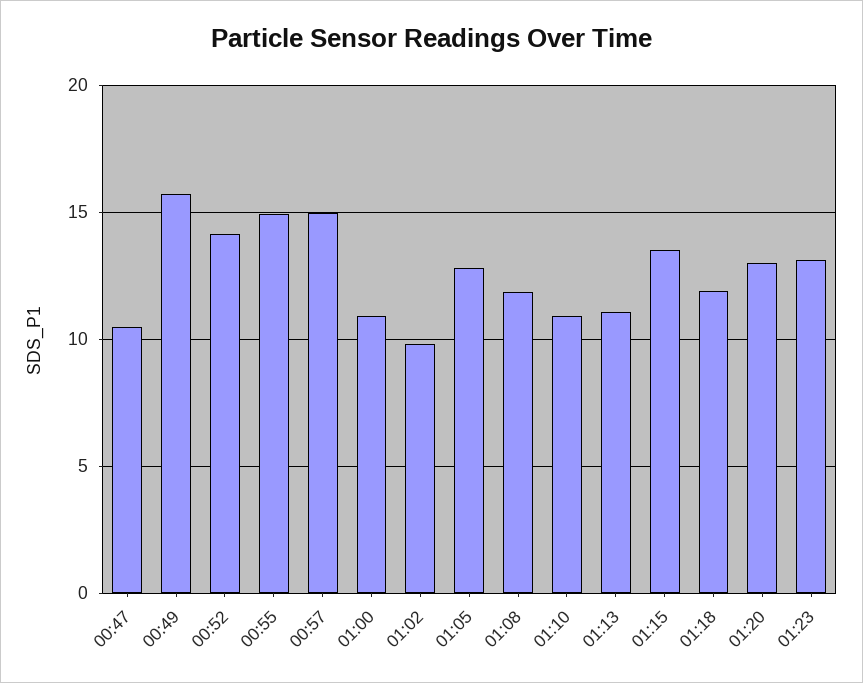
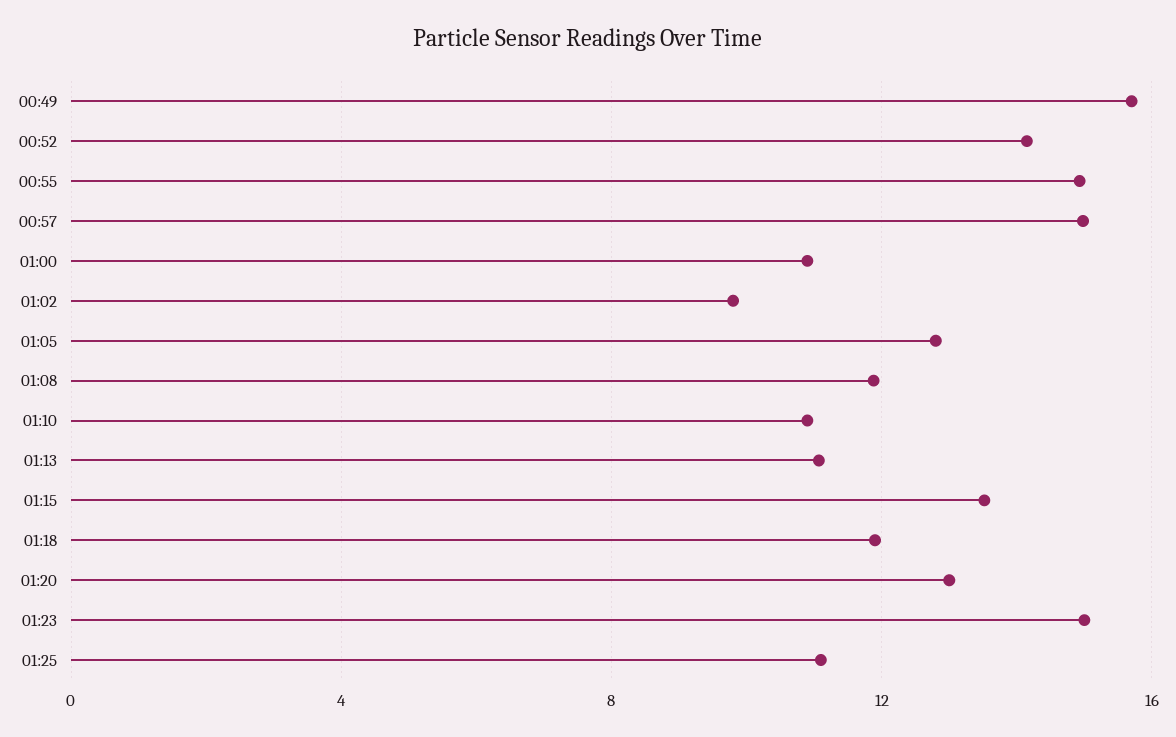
00:47: 10.5 -> none
01:23: 13 -> 15
01:25: none -> 11

